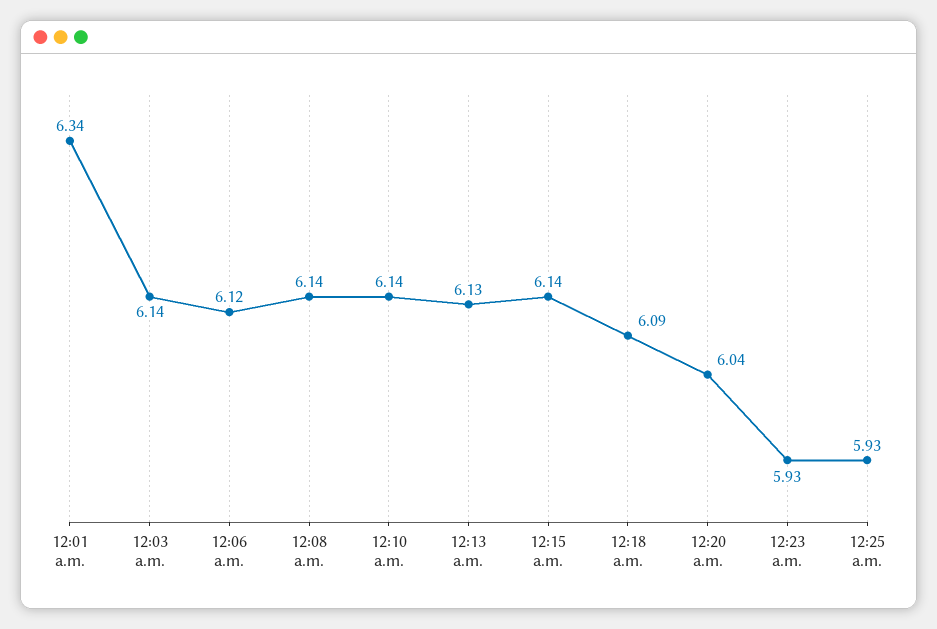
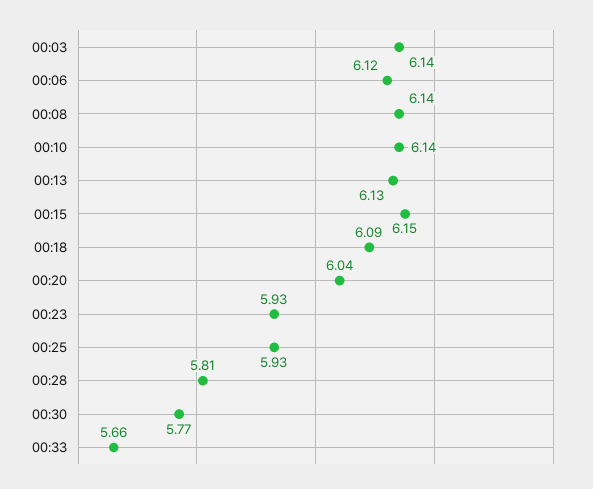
12:01 a.m.: 6.34 -> none
12:15 a.m.: 6.14 -> 6.15
00:28: none -> 5.81
00:30: none -> 5.77
00:33: none -> 5.66

